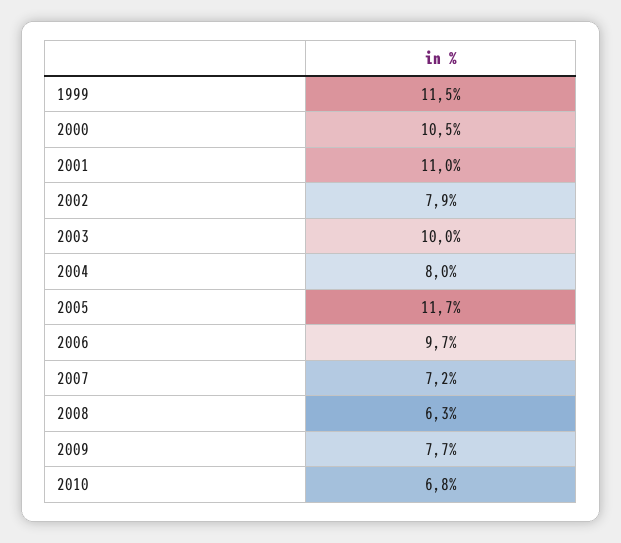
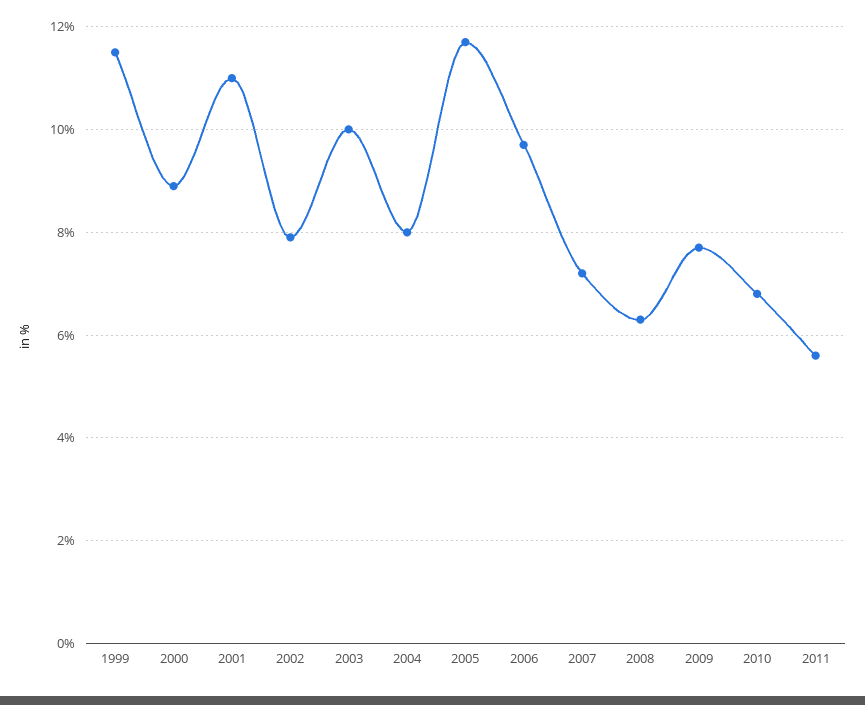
2000: 10.5 -> 9
2011: none -> 5.5

